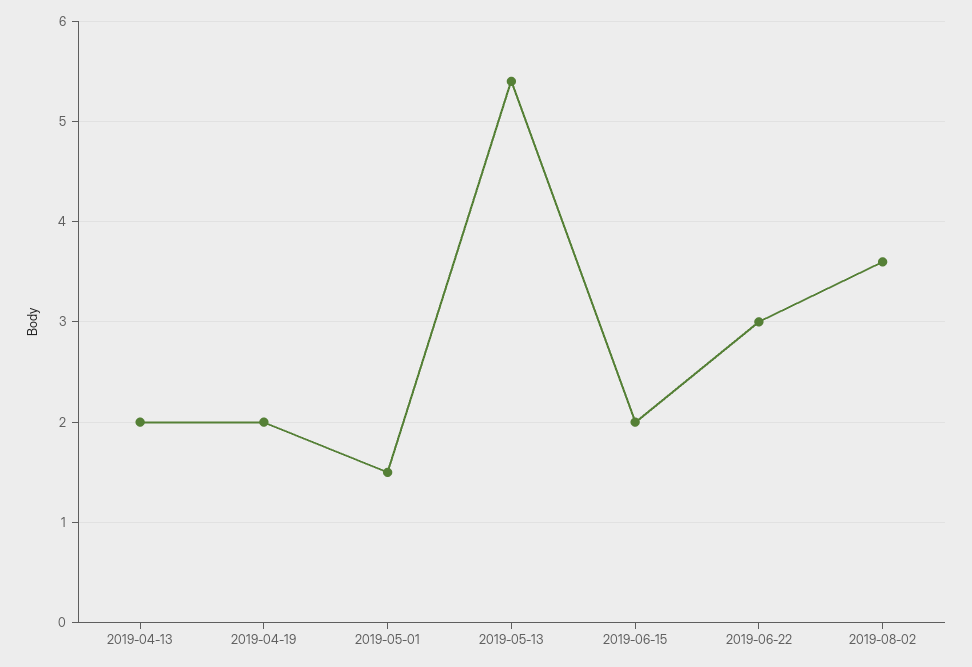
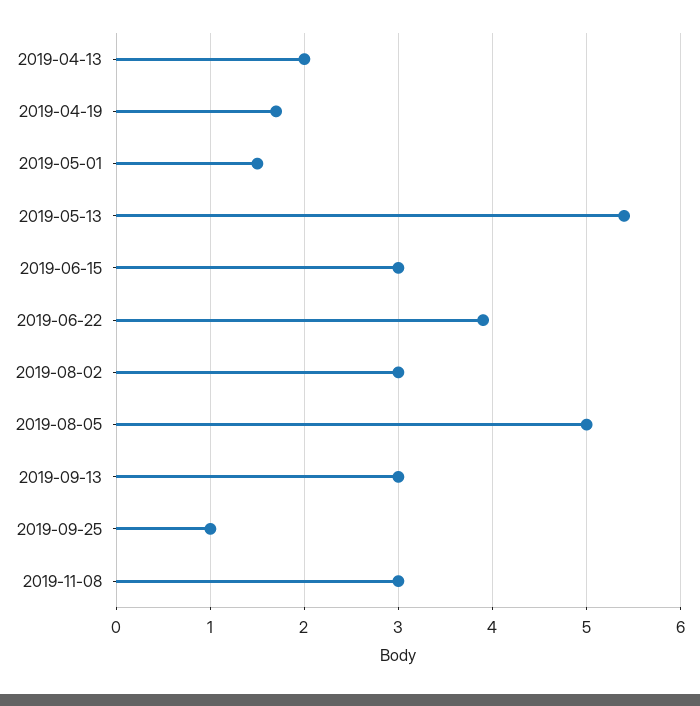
2019-04-19: 2 -> 1.7
2019-06-15: 2 -> 3
2019-06-22: 3 -> 3.9
2019-08-02: 3.6 -> 3
2019-08-05: none -> 5
2019-09-13: none -> 3
2019-09-25: none -> 1
2019-11-08: none -> 3

